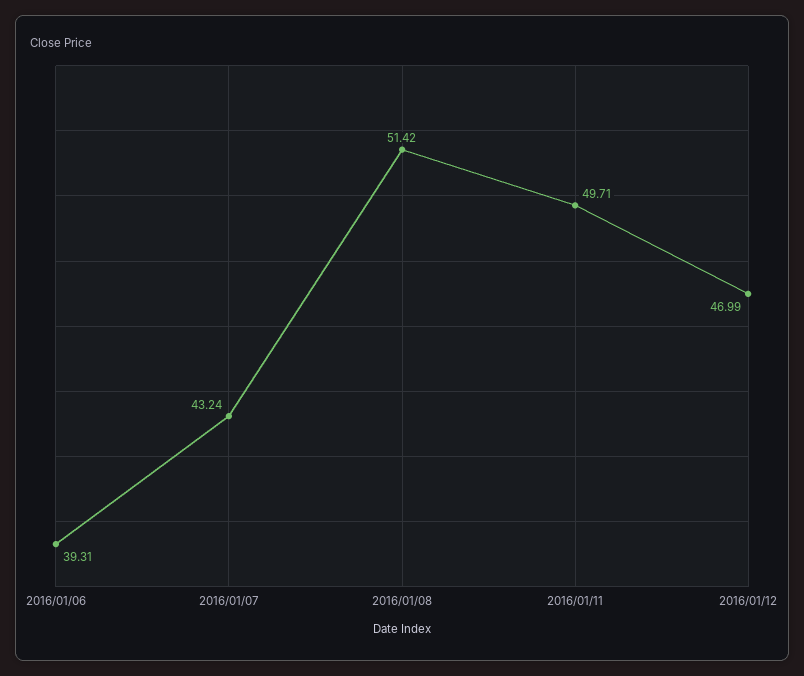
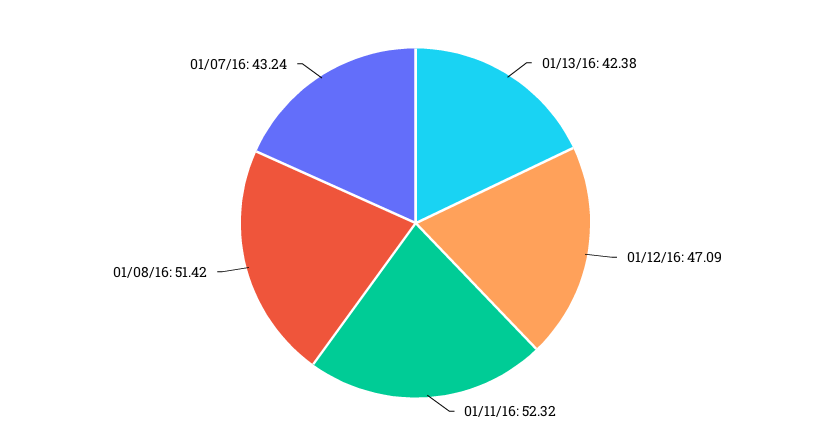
2016/01/06: 39.31 -> none
2016/01/11: 49.71 -> 52.32
2016/01/12: 46.99 -> 47.09
01/13/16: none -> 42.38

